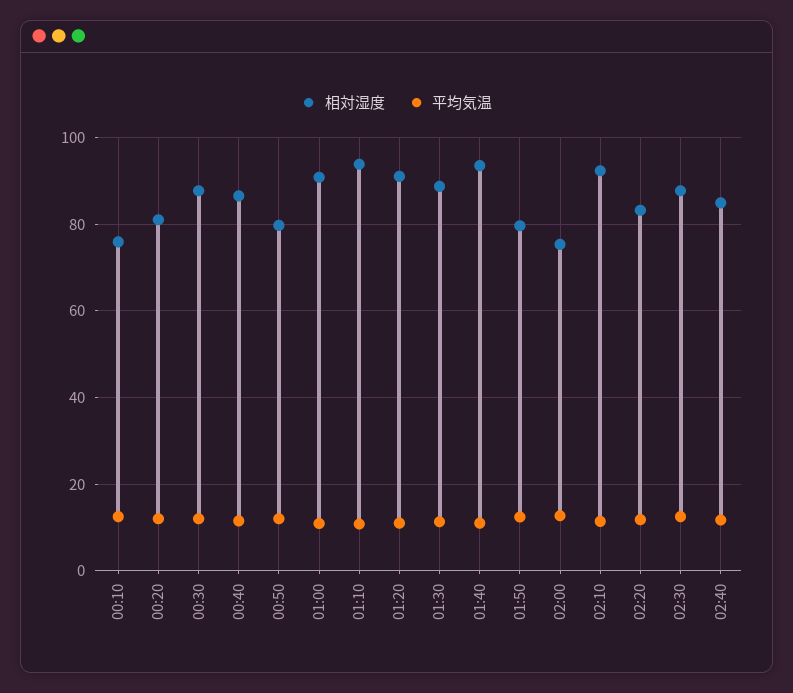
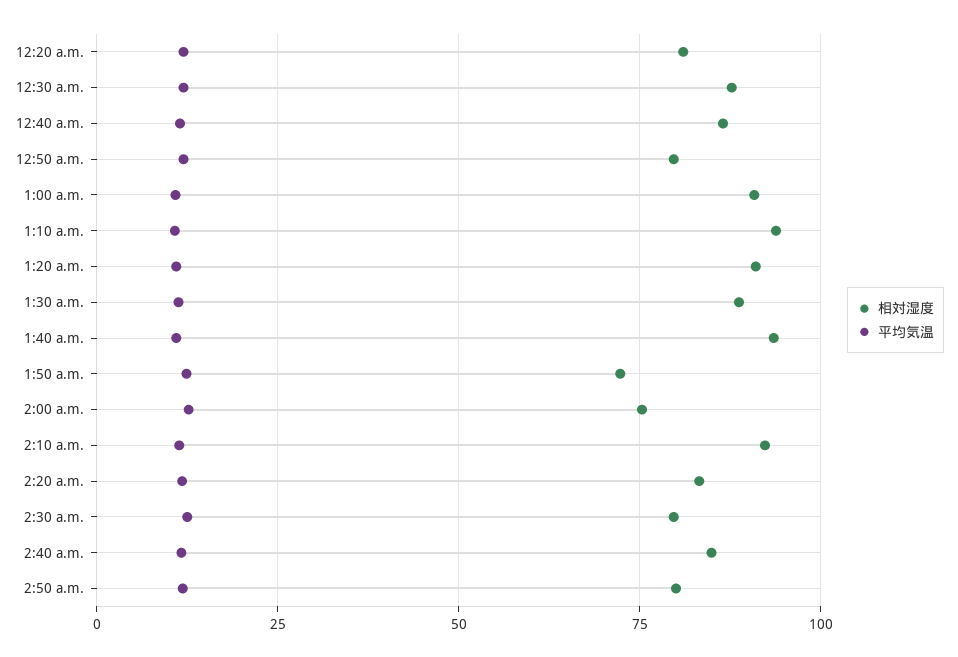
相対湿度, 00:10: 76 -> none
平均気温, 00:10: 12 -> none
相対湿度, 01:50: 80 -> 72.5
相対湿度, 02:30: 88 -> 80
相対湿度, 2:50 a.m.: none -> 80
平均気温, 2:50 a.m.: none -> 12.5

